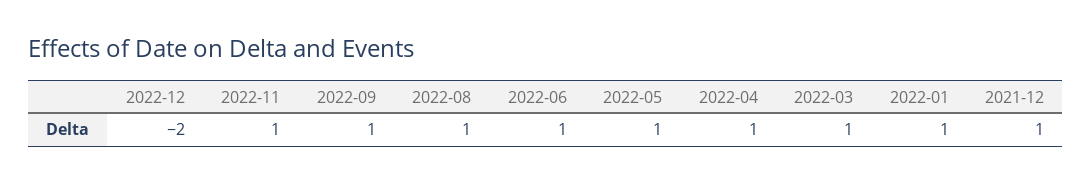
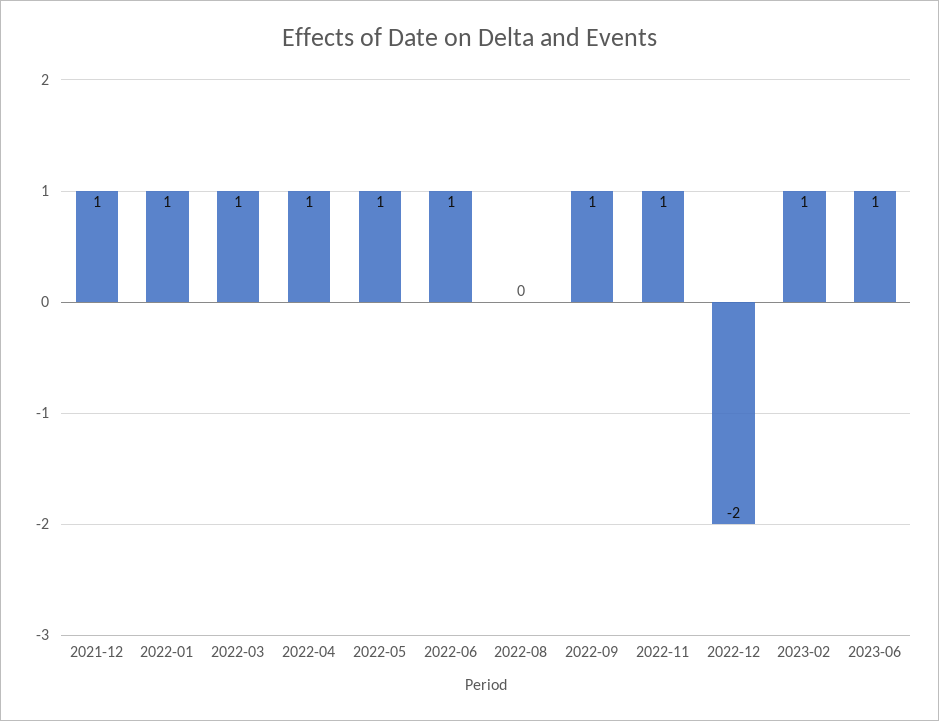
2022-08: 1 -> 0
2023-02: none -> 1
2023-06: none -> 1

